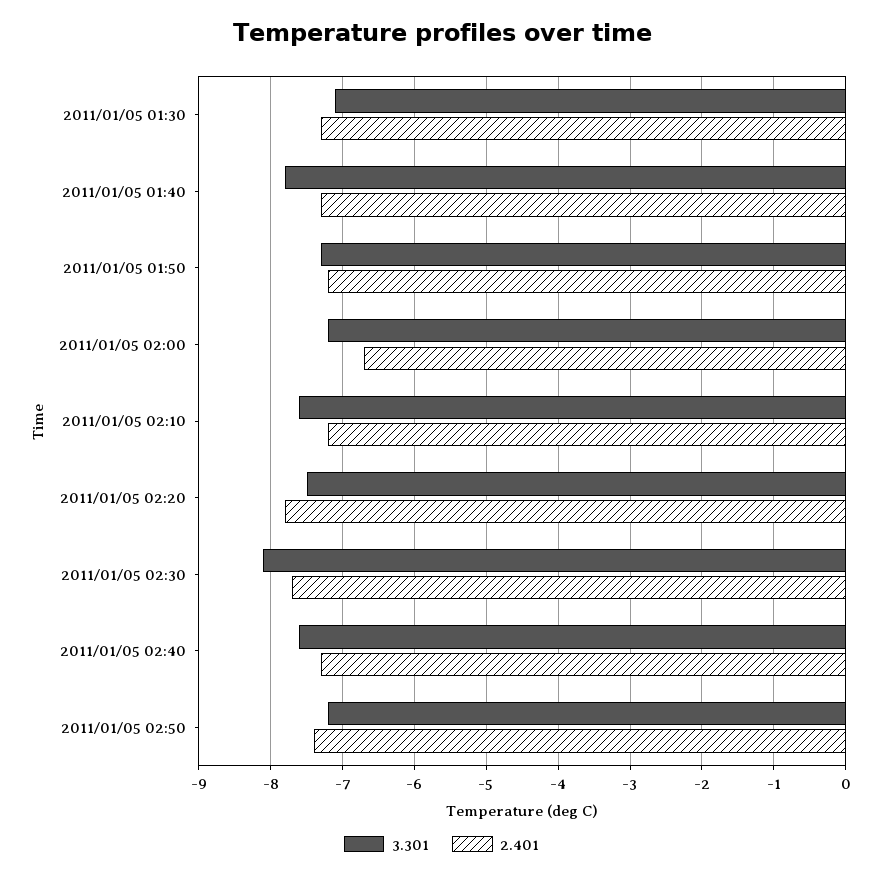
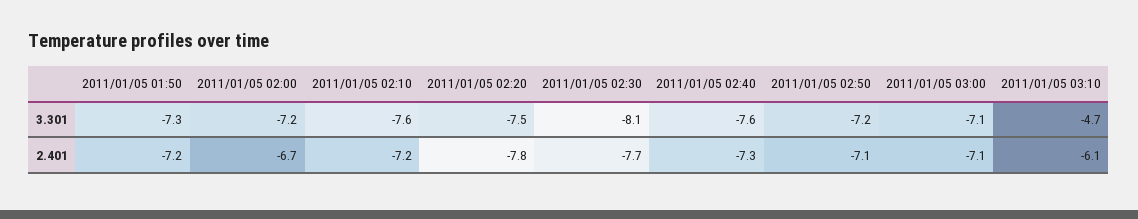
3.301, 2011/01/05 01:30: -7.1 -> none
2.401, 2011/01/05 01:30: -7.3 -> none
3.301, 2011/01/05 01:40: -7.8 -> none
2.401, 2011/01/05 01:40: -7.3 -> none
2.401, 2011/01/05 02:50: -7.4 -> -7.1
3.301, 2011/01/05 03:00: none -> -7.1
3.301, 2011/01/05 03:10: none -> -4.7
2.401, 2011/01/05 03:00: none -> -7.1
2.401, 2011/01/05 03:10: none -> -6.1

